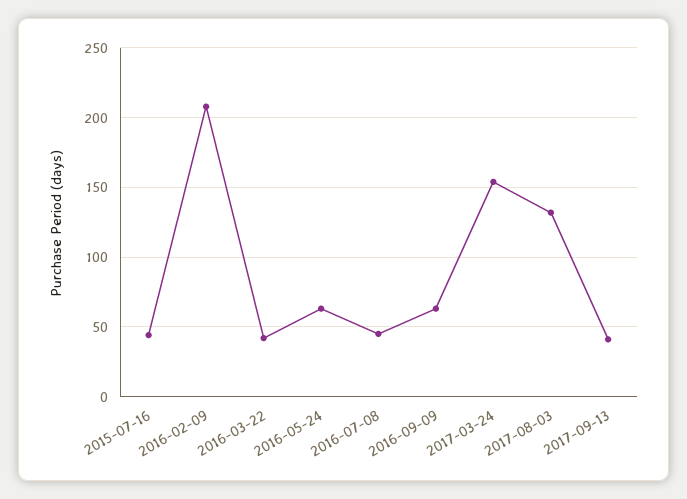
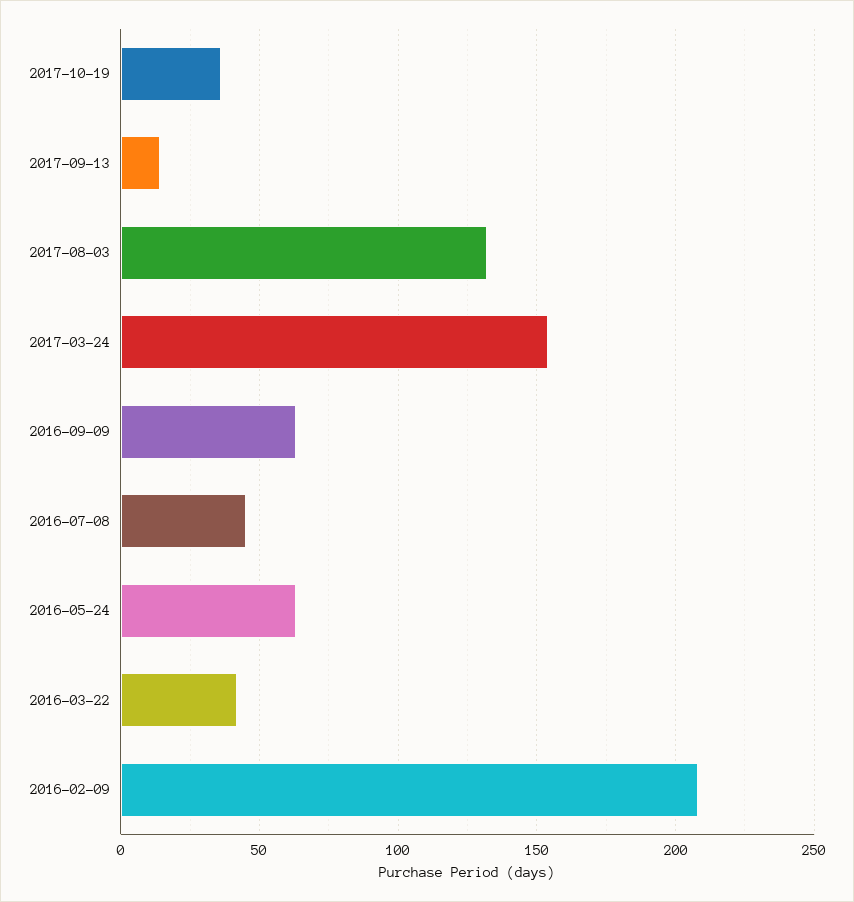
2015-07-16: 45 -> none
2017-09-13: 40 -> 15
2017-10-19: none -> 35

